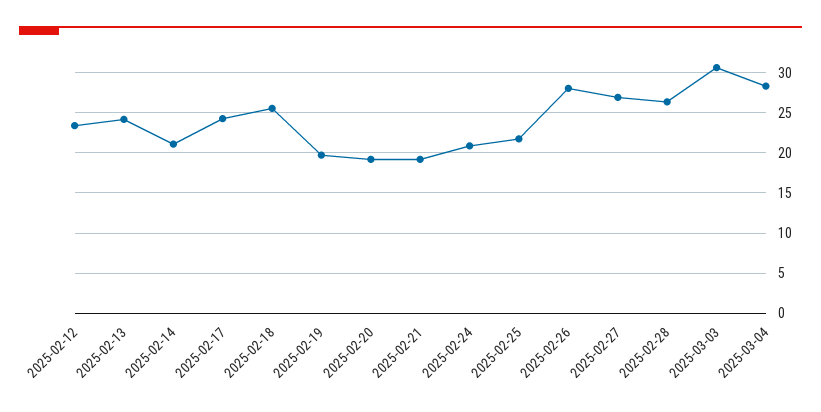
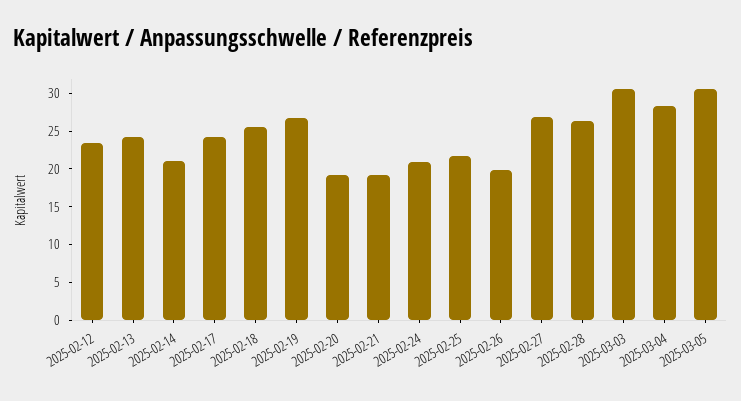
2025-02-19: 20 -> 27.5
2025-02-26: 28 -> 20
2025-03-05: none -> 30

